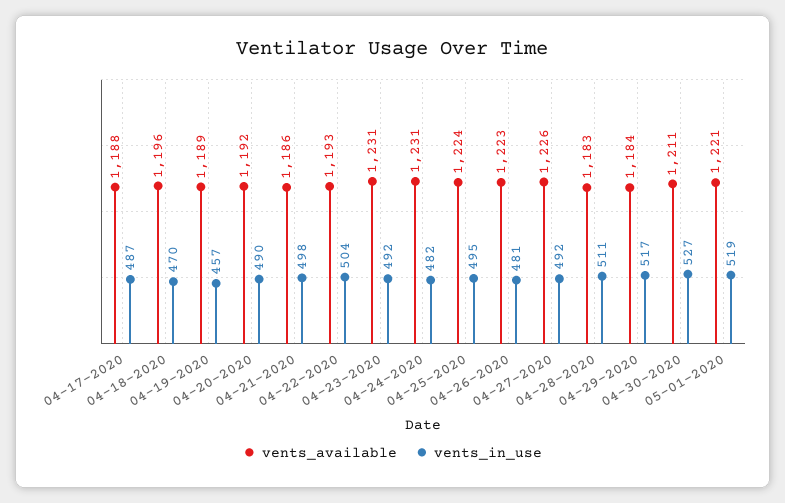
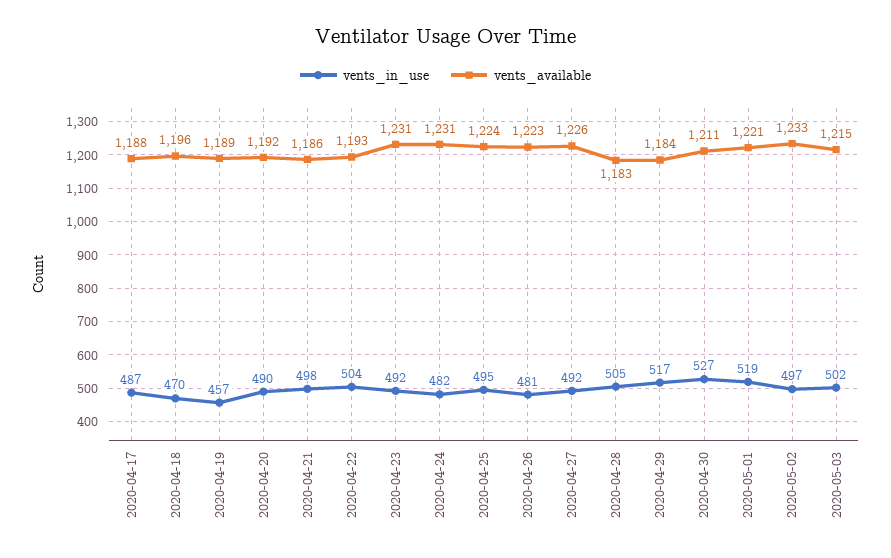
vents_in_use, 04-28-2020: 511 -> 505
vents_in_use, 2020-05-02: none -> 497
vents_available, 2020-05-02: none -> 1233
vents_in_use, 2020-05-03: none -> 502
vents_available, 2020-05-03: none -> 1215

